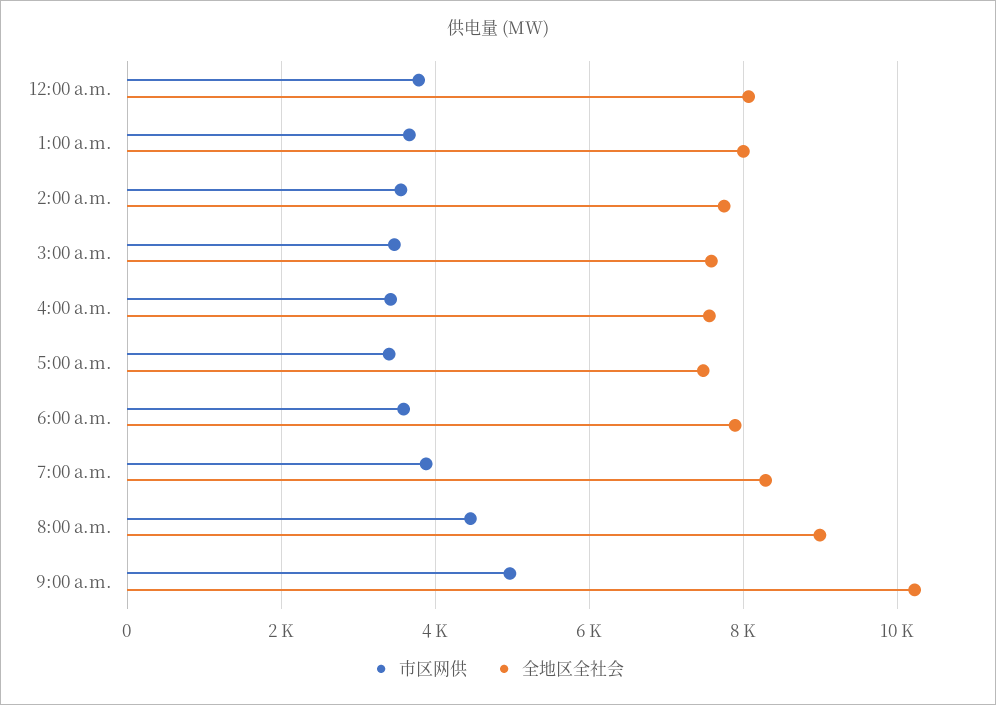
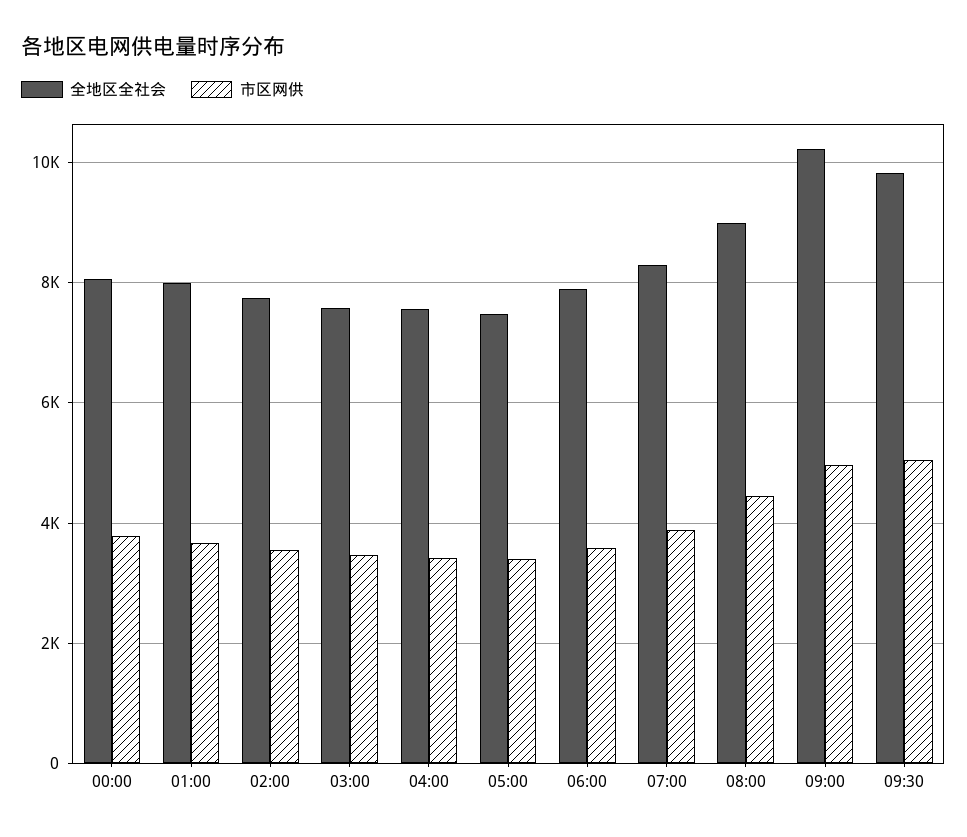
全地区全社会, 09:30: none -> 9800
市区网供, 09:30: none -> 5000

